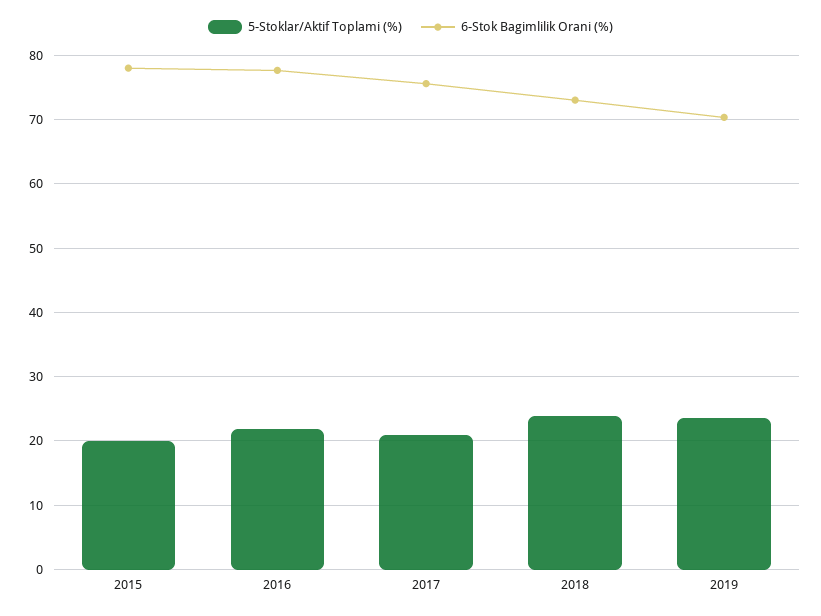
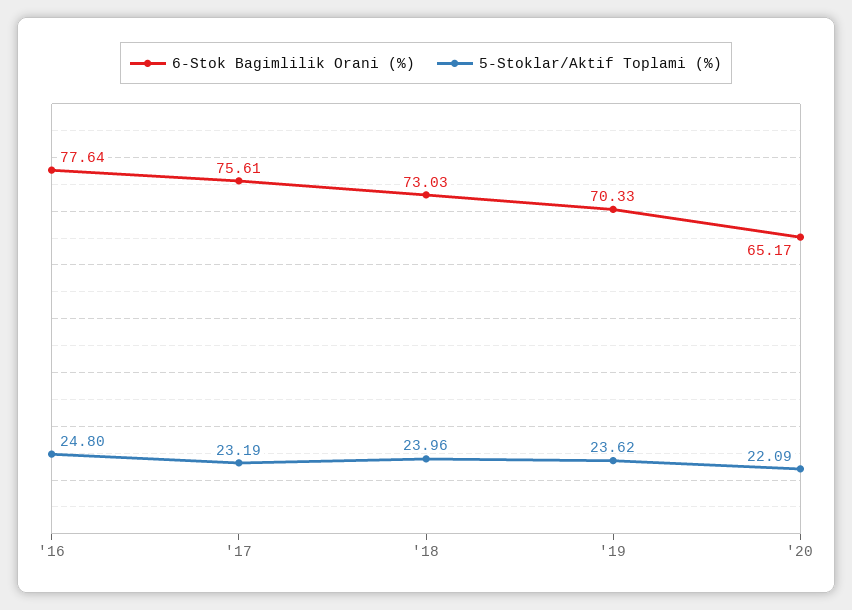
5-Stoklar/Aktif Toplami (%), 2015: 20 -> none
6-Stok Bagimlilik Orani (%), 2015: 78 -> none
5-Stoklar/Aktif Toplami (%), 2016: 22 -> 24.8
5-Stoklar/Aktif Toplami (%), 2017: 21 -> 23.19
6-Stok Bagimlilik Orani (%), '20: none -> 65.17
5-Stoklar/Aktif Toplami (%), '20: none -> 22.09

